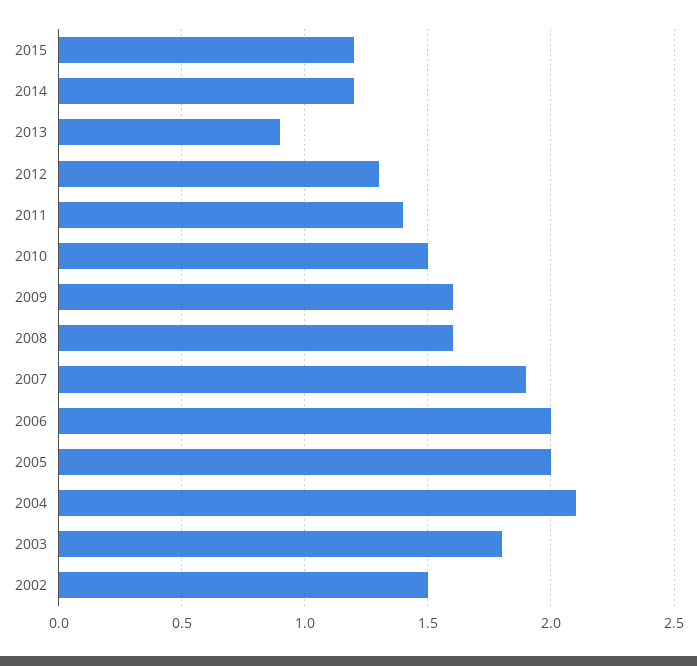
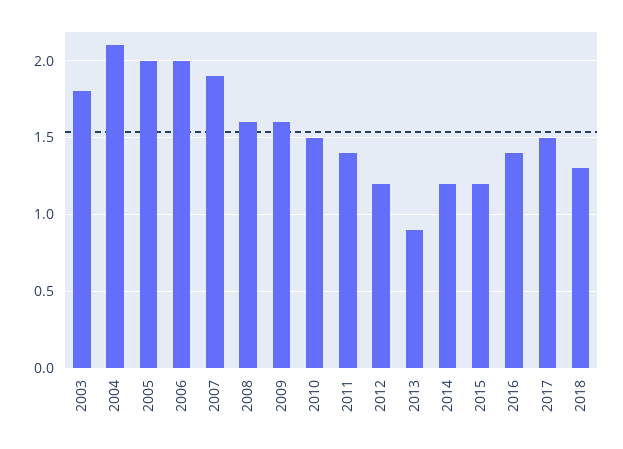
2012: 1.3 -> 1.2
2002: 1.5 -> none
2016: none -> 1.4
2017: none -> 1.5
2018: none -> 1.3

